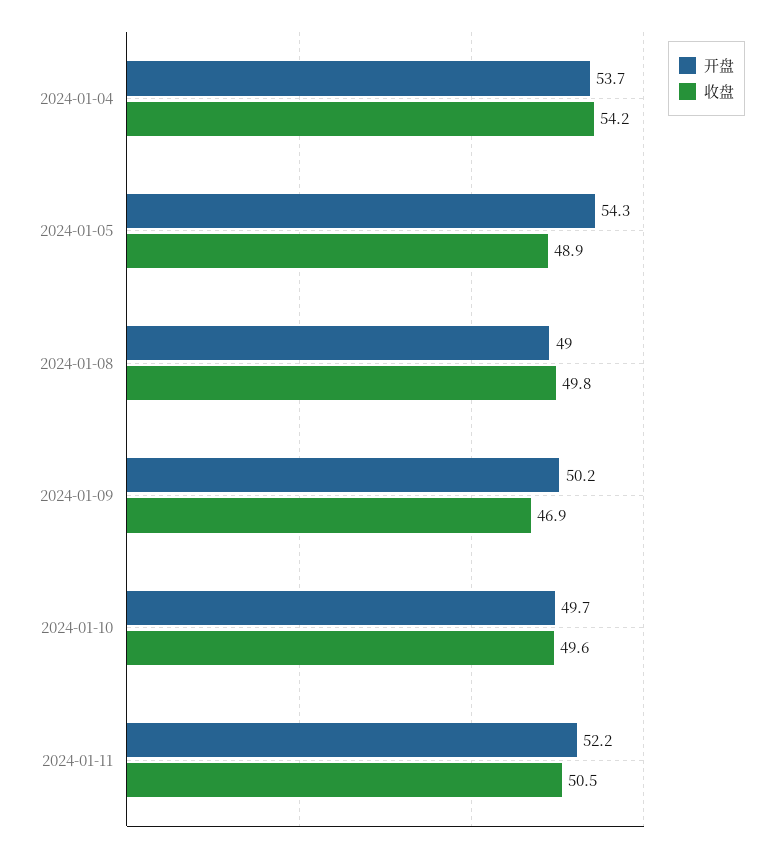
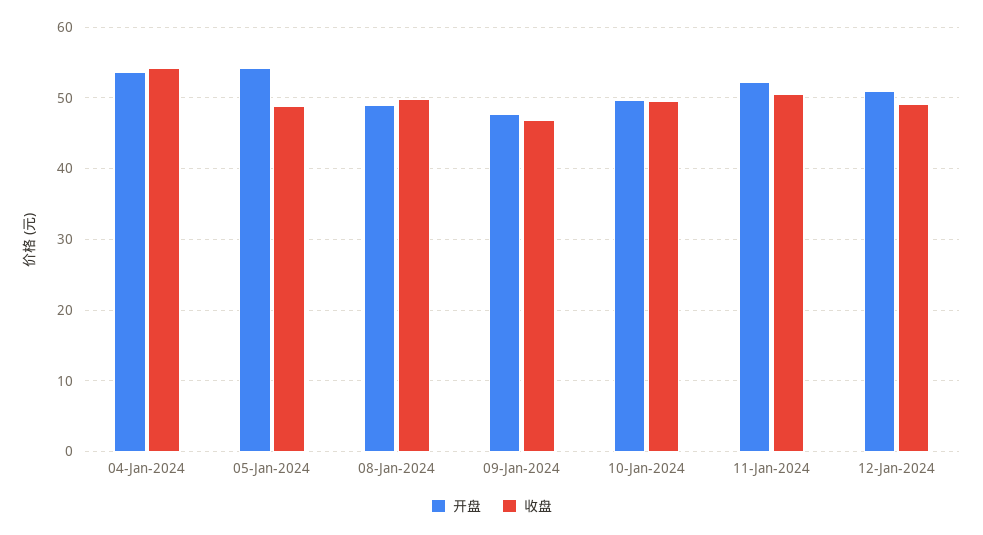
开盘, 2024-01-09: 50.2 -> 48
开盘, 12-Jan-2024: none -> 51
收盘, 12-Jan-2024: none -> 49

